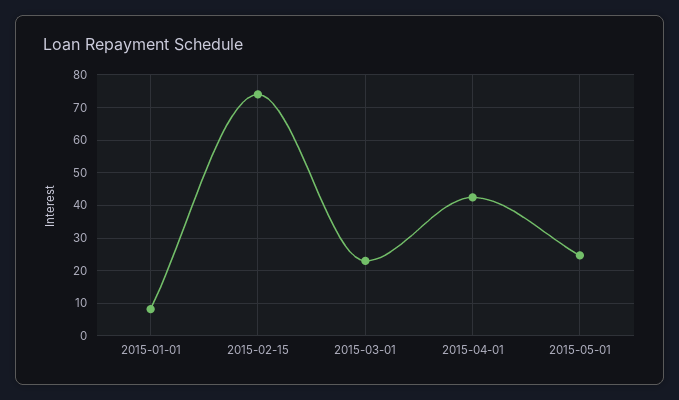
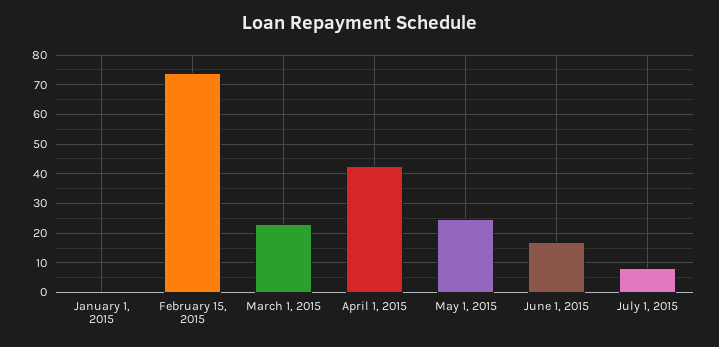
2015-01-01: 8 -> 0
June 1, 2015: none -> 17.5
July 1, 2015: none -> 7.5

